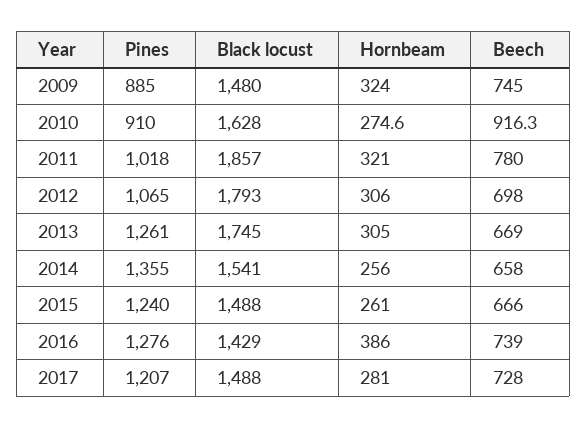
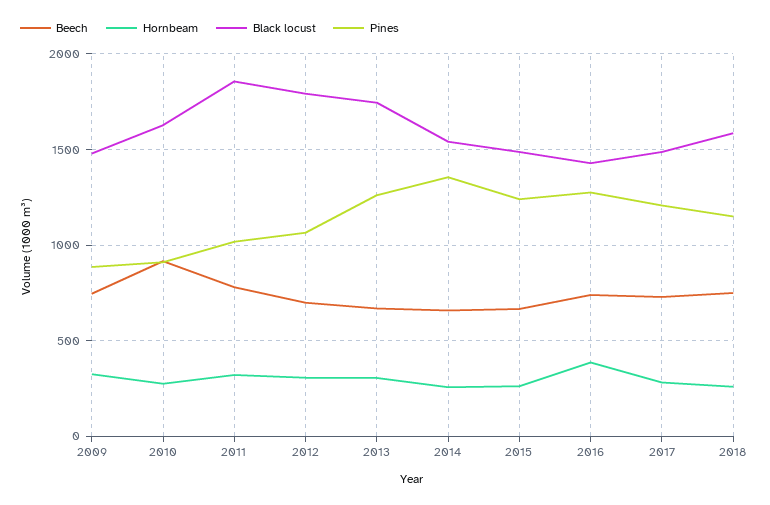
Beech, 2018: none -> 750
Hornbeam, 2018: none -> 250
Black locust, 2018: none -> 1600
Pines, 2018: none -> 1150

